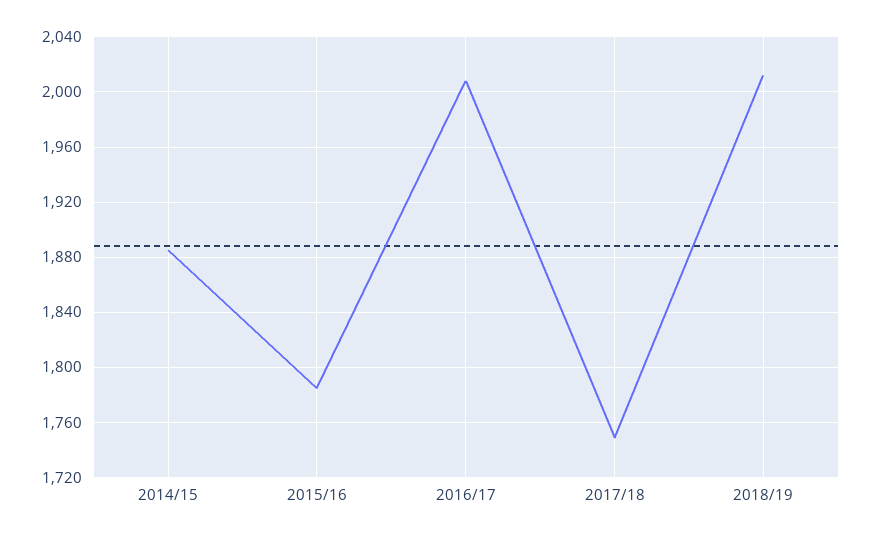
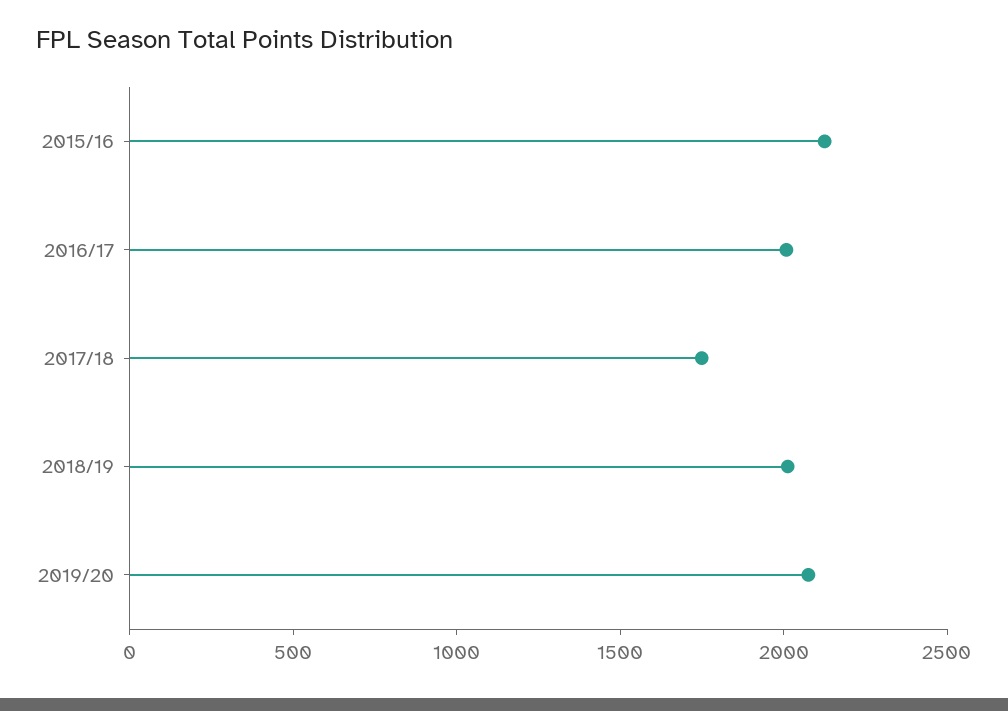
2014/15: 1885 -> none
2015/16: 1785 -> 2100
2019/20: none -> 2100

